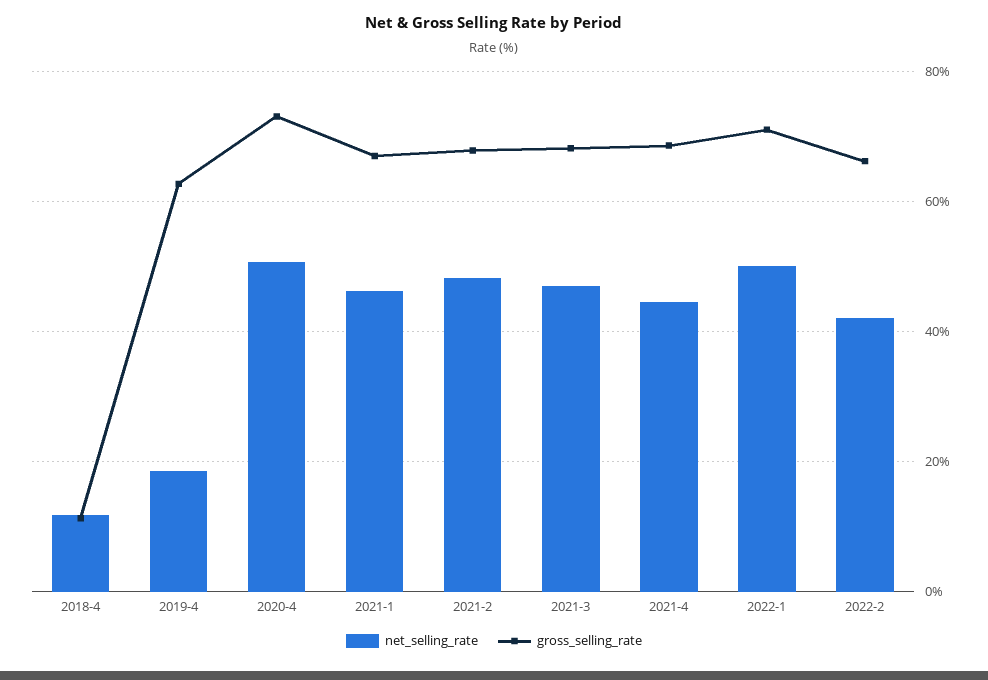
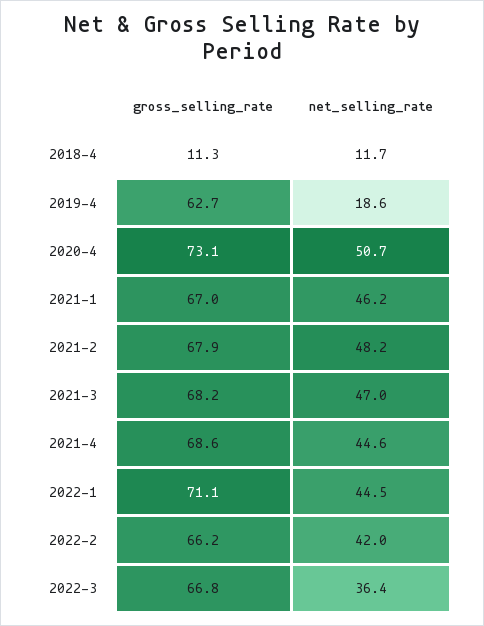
net_selling_rate, 2022-1: 50 -> 44.5
gross_selling_rate, 2022-3: none -> 66.8
net_selling_rate, 2022-3: none -> 36.4

